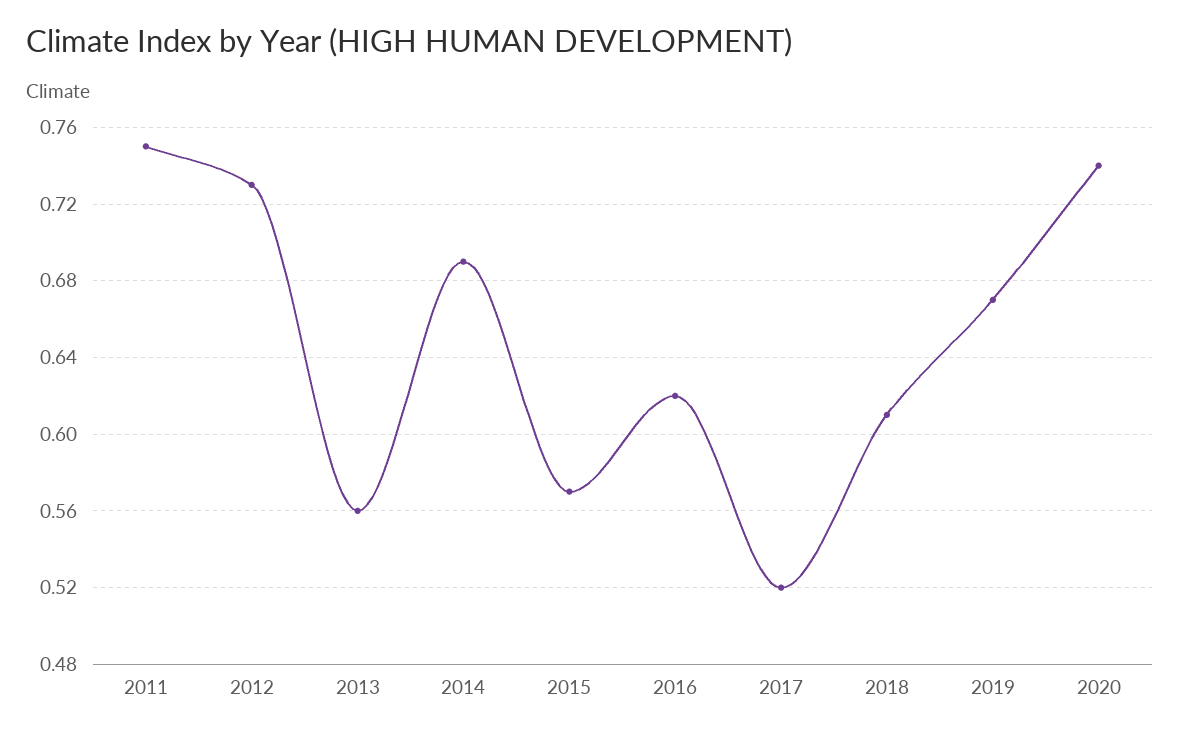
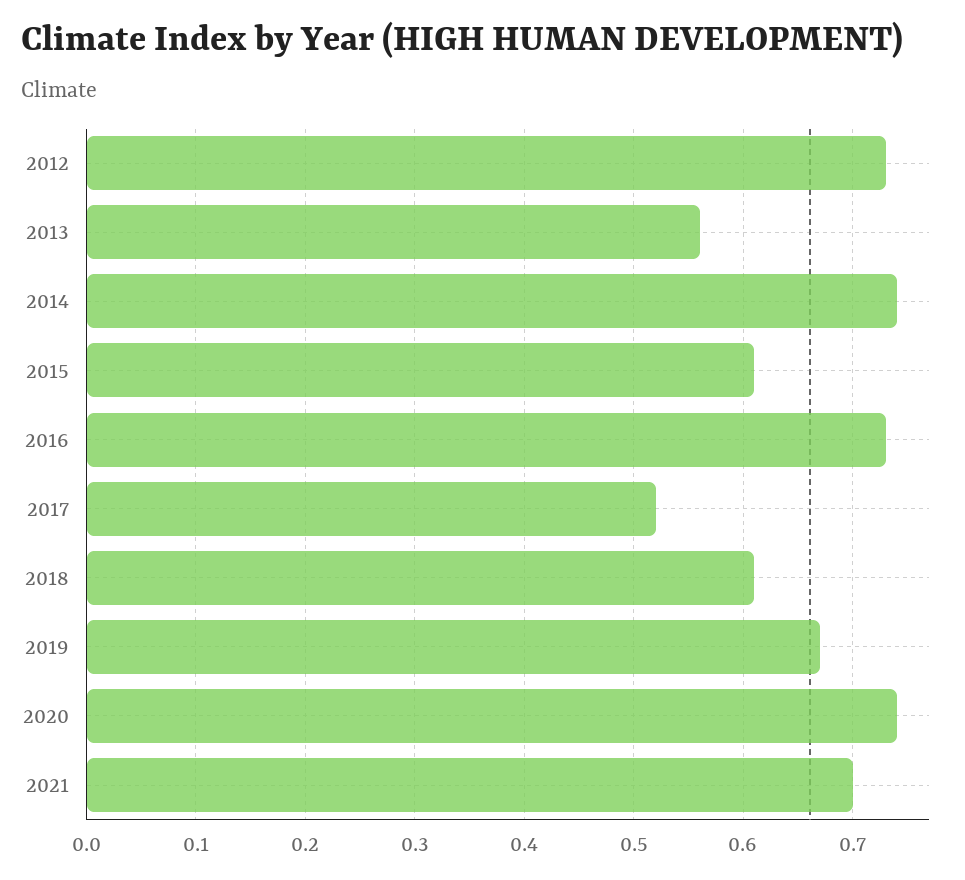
2011: 0.75 -> none
2014: 0.69 -> 0.74
2015: 0.57 -> 0.61
2016: 0.62 -> 0.73
2021: none -> 0.7

